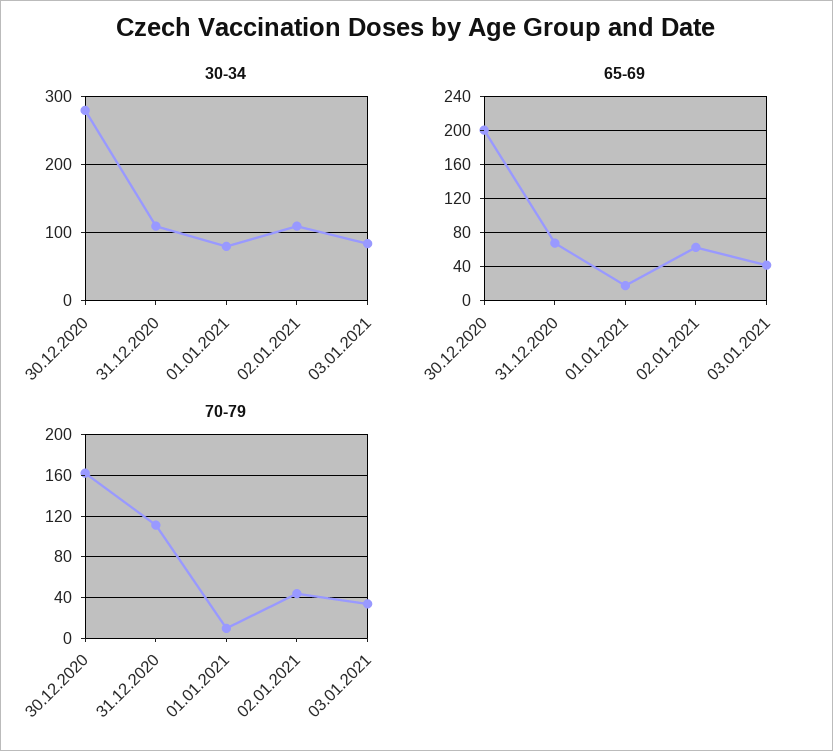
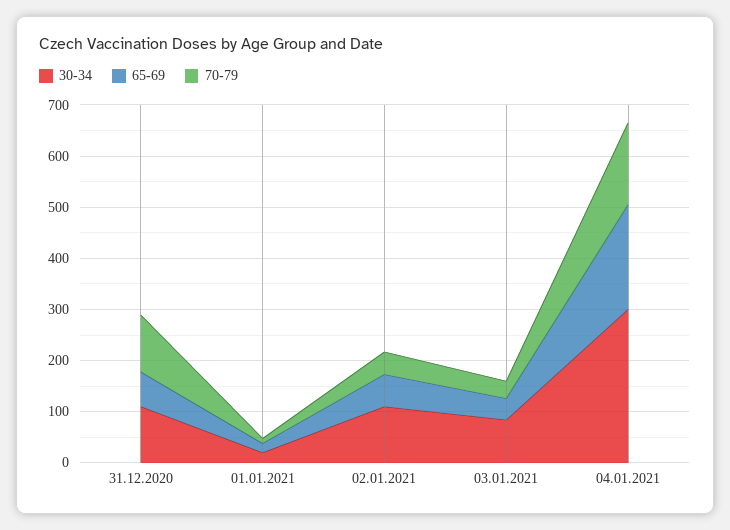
30-34, 30.12.2020: 280 -> none
30-34, 01.01.2021: 80 -> 20
65-69, 30.12.2020: 200 -> none
70-79, 30.12.2020: 160 -> none
30-34, 04.01.2021: none -> 300
65-69, 04.01.2021: none -> 200
70-79, 04.01.2021: none -> 160

